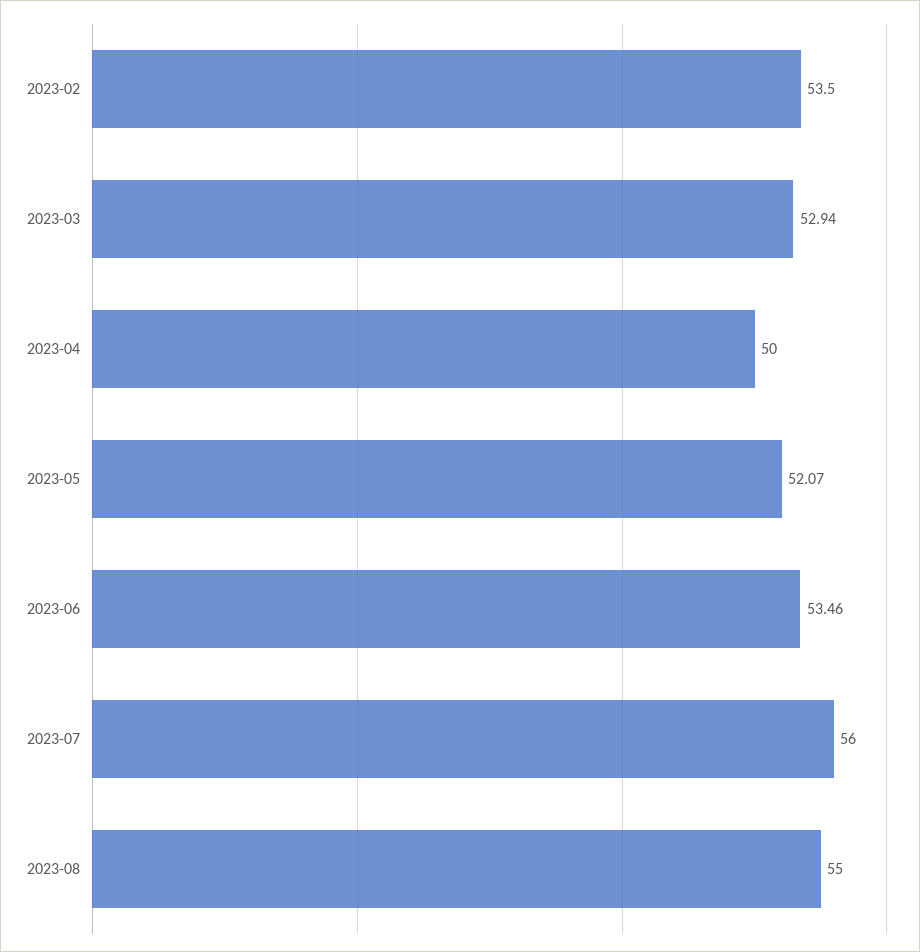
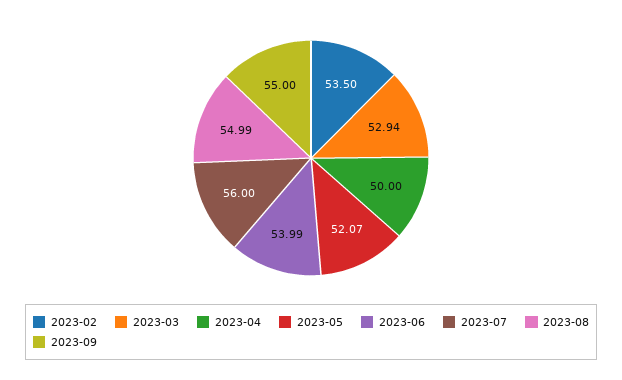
2023-06: 53.46 -> 53.99
2023-08: 55 -> 54.99
2023-09: none -> 55

